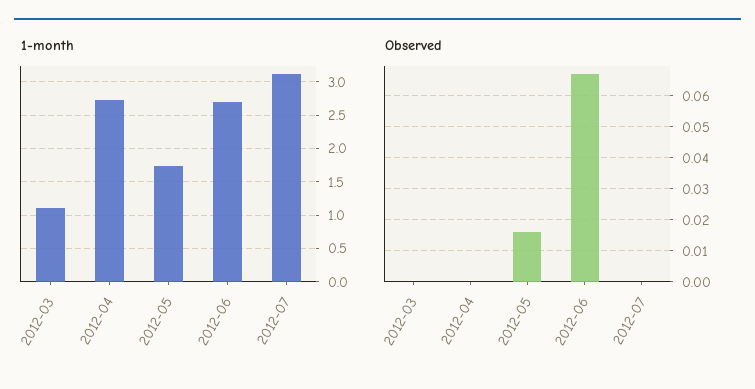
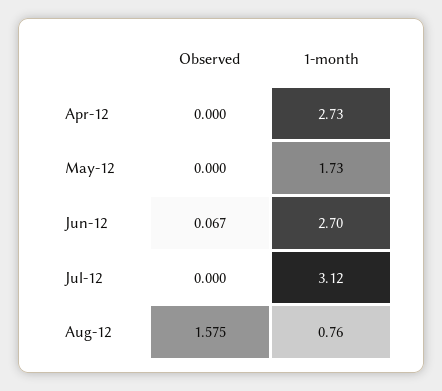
1-month, 2012-03: 1.1 -> none
Observed, 2012-03: 0 -> none
Observed, 2012-05: 0.015 -> 0
Observed, Aug-12: none -> 1.575
1-month, Aug-12: none -> 0.76

